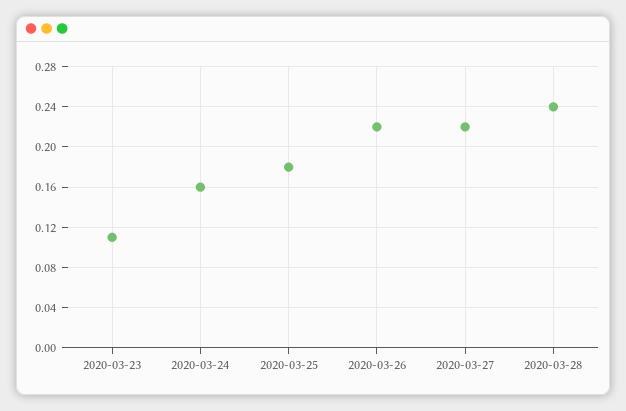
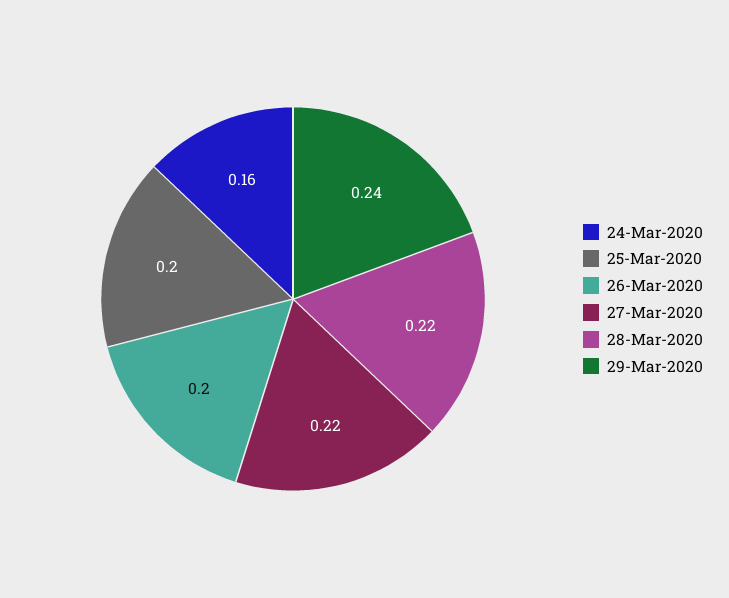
2020-03-23: 0.11 -> none
2020-03-25: 0.18 -> 0.2
2020-03-26: 0.22 -> 0.2
2020-03-28: 0.24 -> 0.22
29-Mar-2020: none -> 0.24

